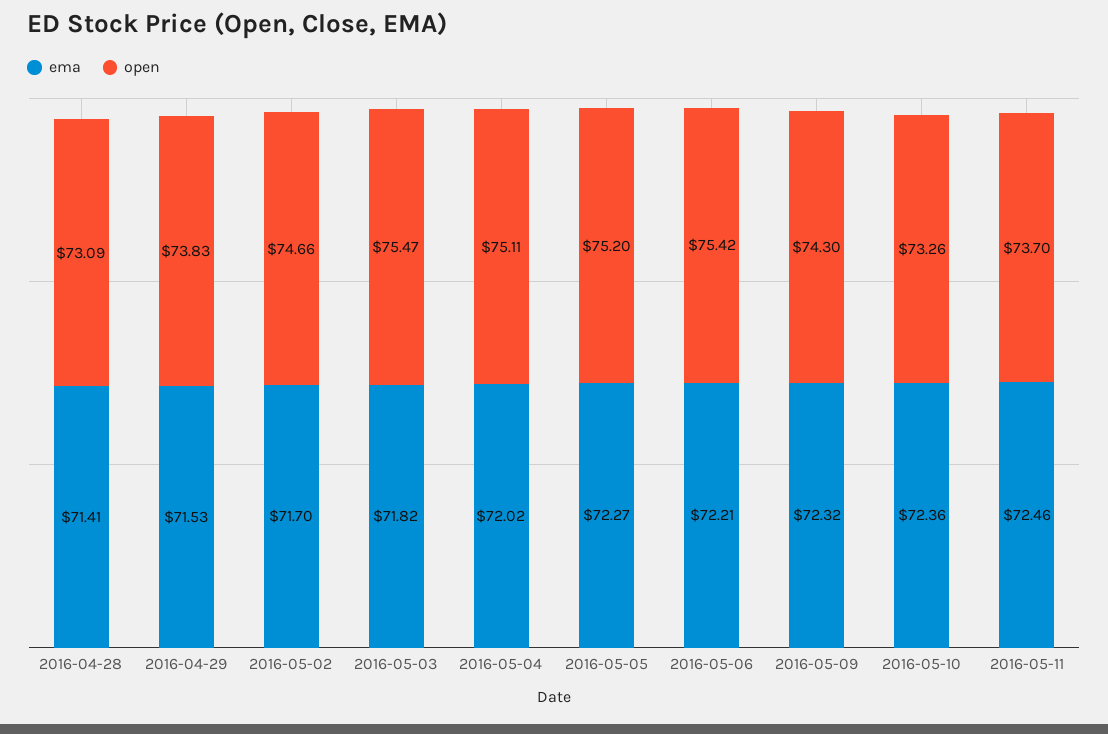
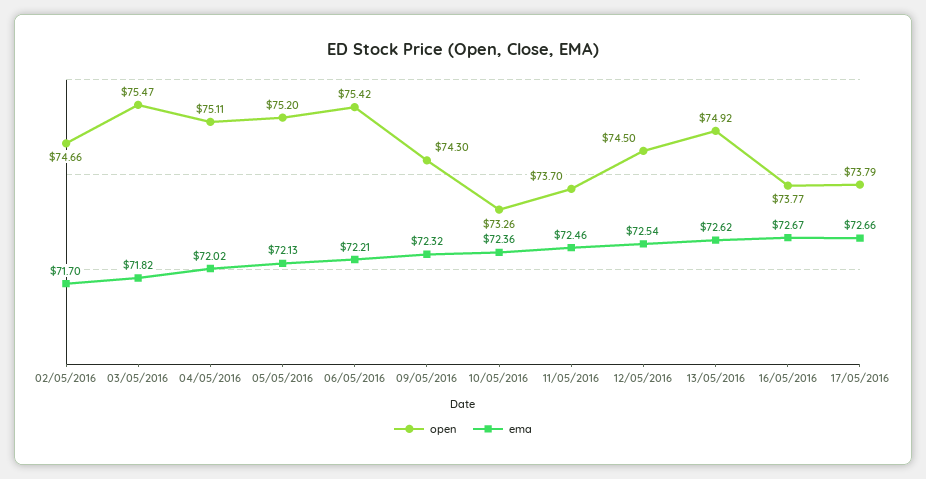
ema, 2016-04-28: 71.41 -> none
open, 2016-04-28: 73.09 -> none
ema, 2016-04-29: 71.53 -> none
open, 2016-04-29: 73.83 -> none
ema, 2016-05-05: 72.27 -> 72.13
open, 12/05/2016: none -> 74.5
ema, 12/05/2016: none -> 72.54
open, 13/05/2016: none -> 74.92
ema, 13/05/2016: none -> 72.62
open, 16/05/2016: none -> 73.77
ema, 16/05/2016: none -> 72.67
open, 17/05/2016: none -> 73.79
ema, 17/05/2016: none -> 72.66

